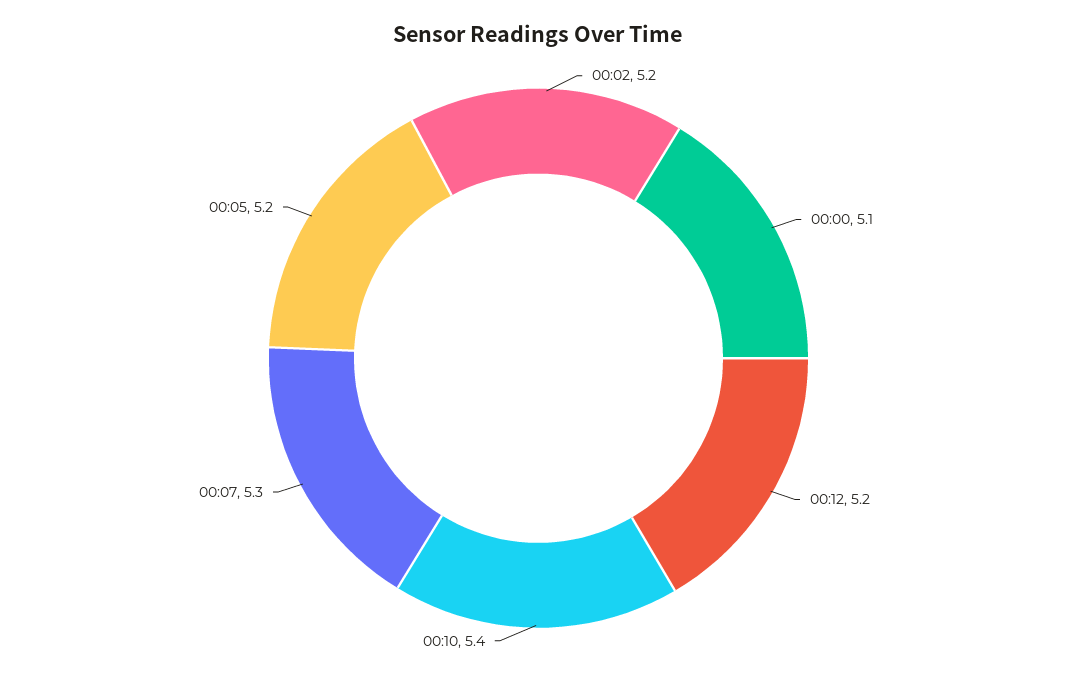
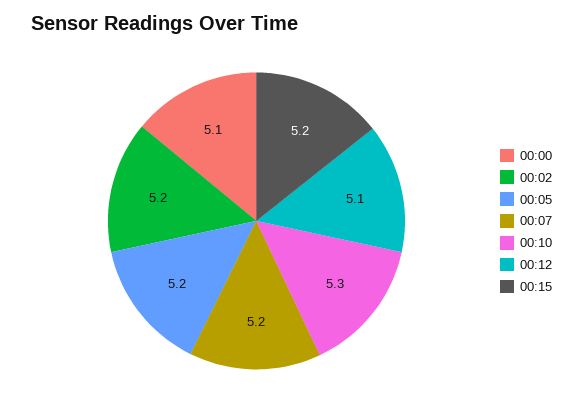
00:12: 5.2 -> 5.1
00:10: 5.4 -> 5.3
00:07: 5.3 -> 5.2
00:15: none -> 5.2

